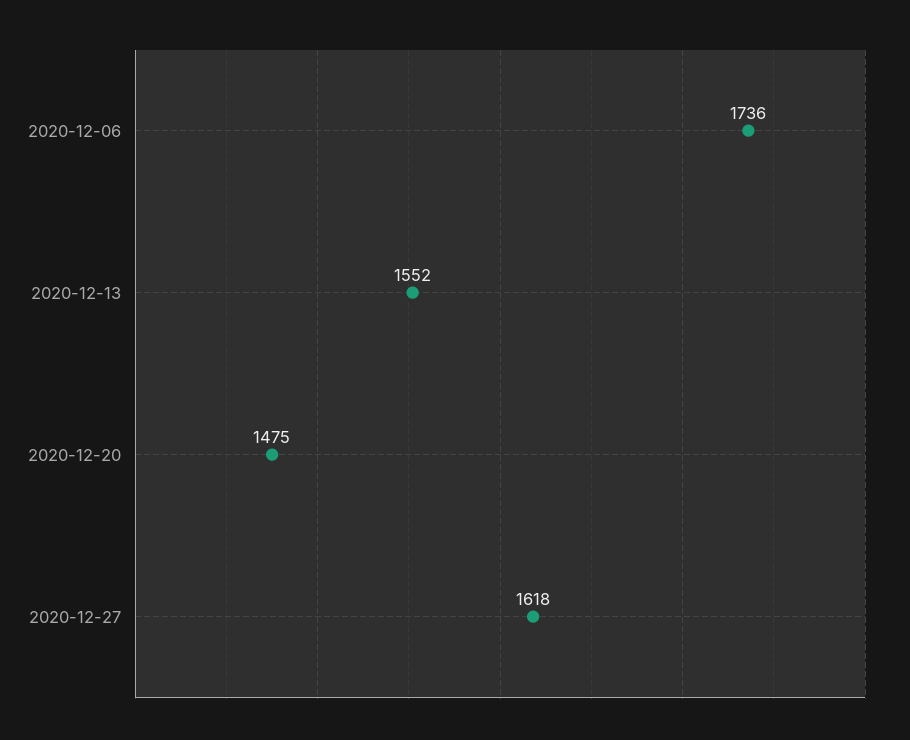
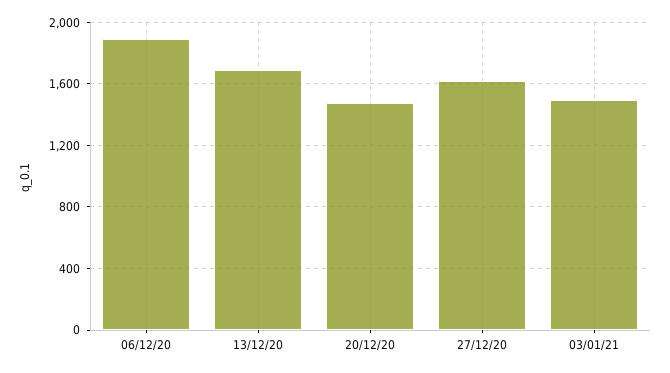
2020-12-06: 1736 -> 1900
2020-12-13: 1552 -> 1700
03/01/21: none -> 1500

